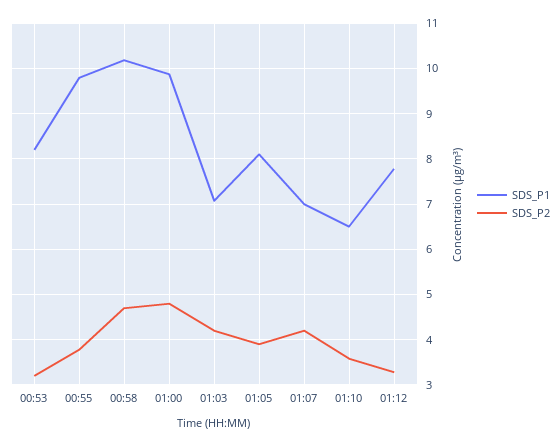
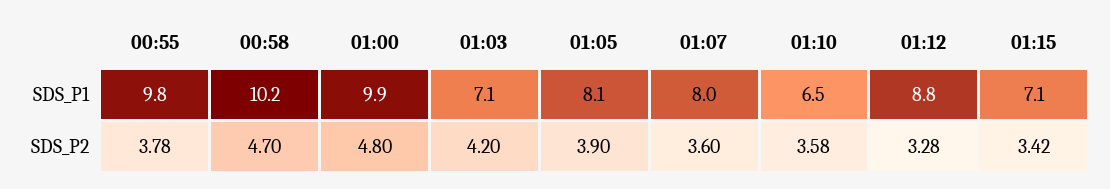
SDS_P1, 00:53: 8.2 -> none
SDS_P2, 00:53: 3.2 -> none
SDS_P1, 01:07: 7 -> 8
SDS_P2, 01:07: 4.2 -> 3.6
SDS_P1, 01:12: 7.8 -> 8.8
SDS_P1, 01:15: none -> 7.1
SDS_P2, 01:15: none -> 3.42

